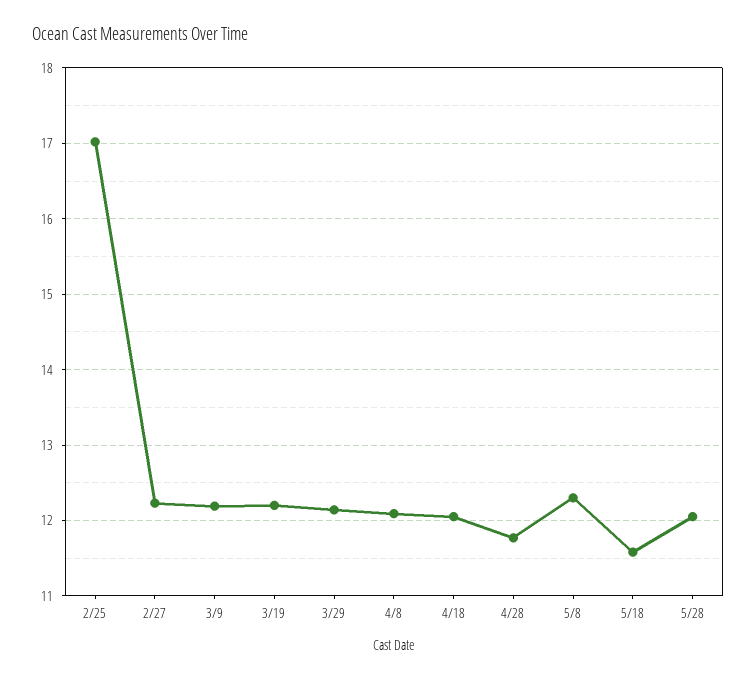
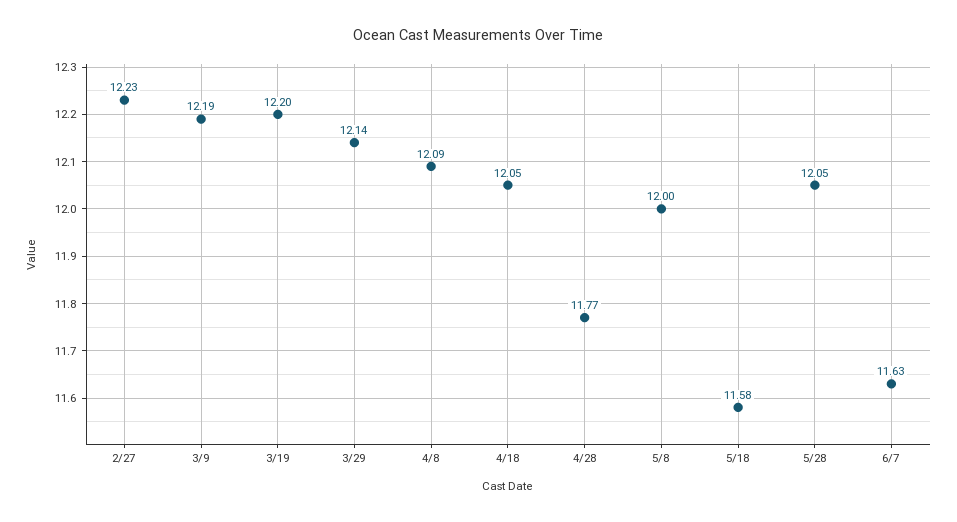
2/25: 17 -> none
5/8: 12.3 -> 12
6/7: none -> 11.63

